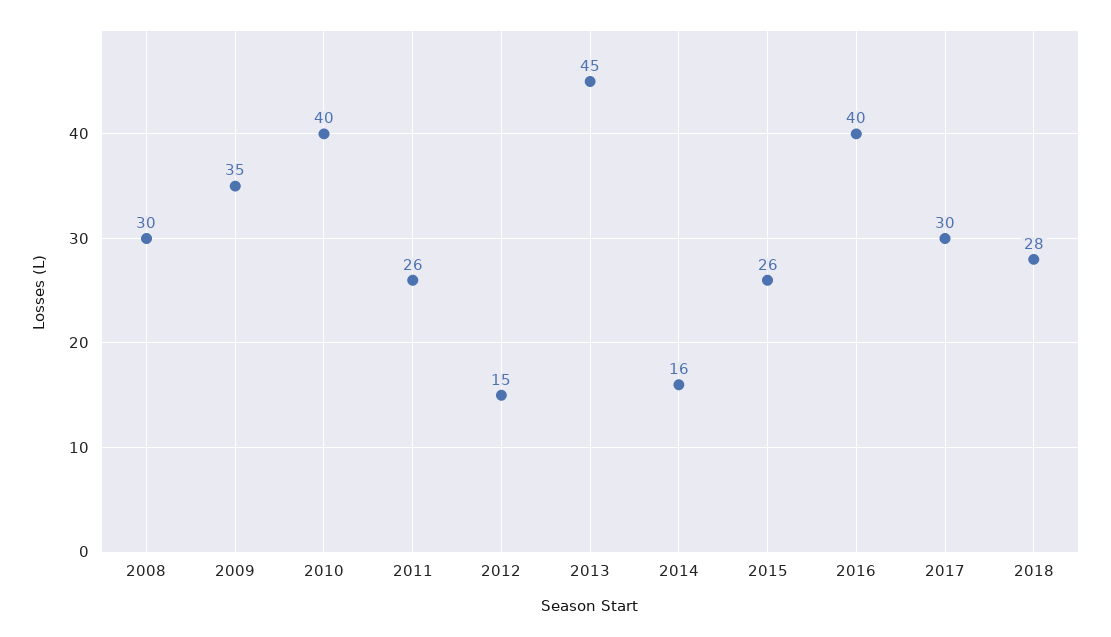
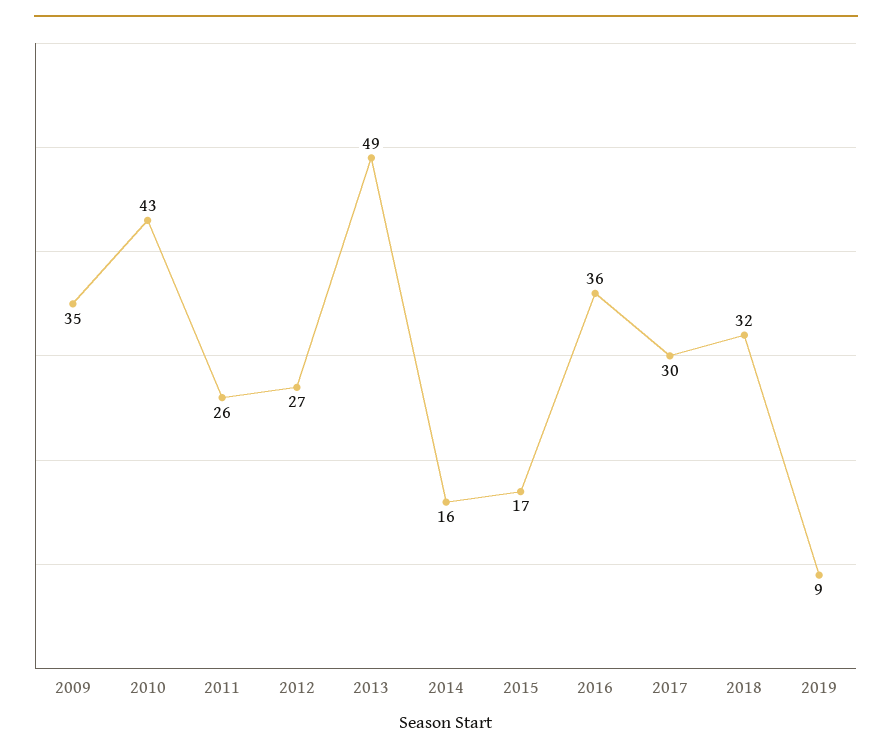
2008: 30 -> none
2010: 40 -> 43
2012: 15 -> 27
2013: 45 -> 49
2015: 26 -> 17
2016: 40 -> 36
2018: 28 -> 32
2019: none -> 9

